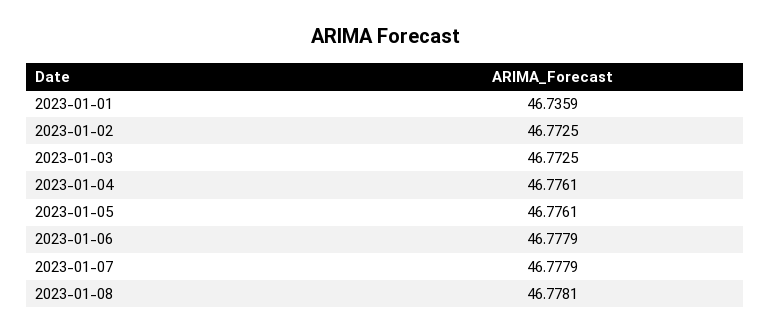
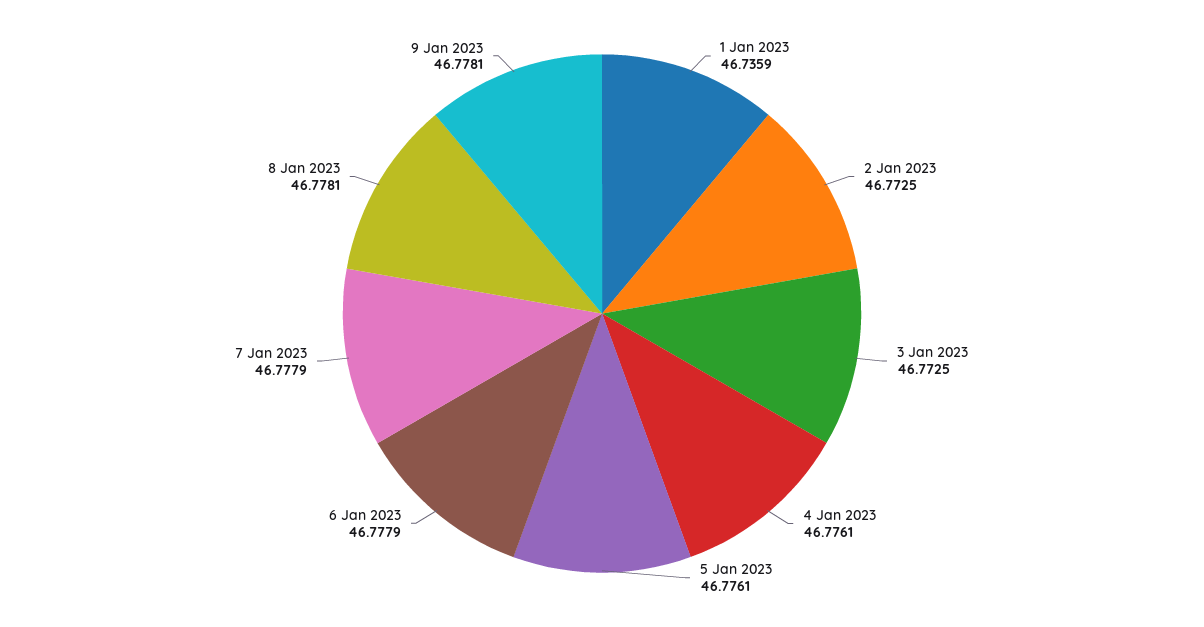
9 Jan 2023: none -> 46.7781

